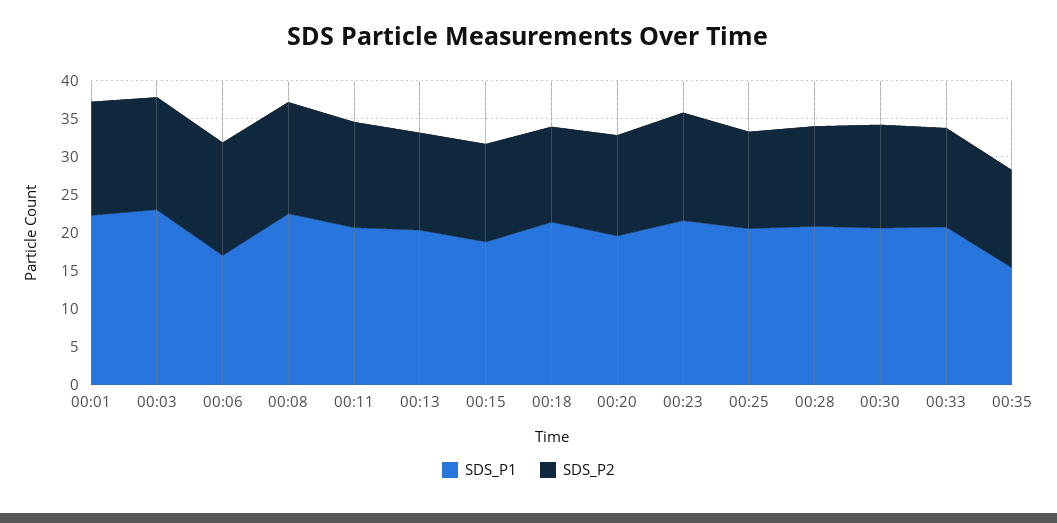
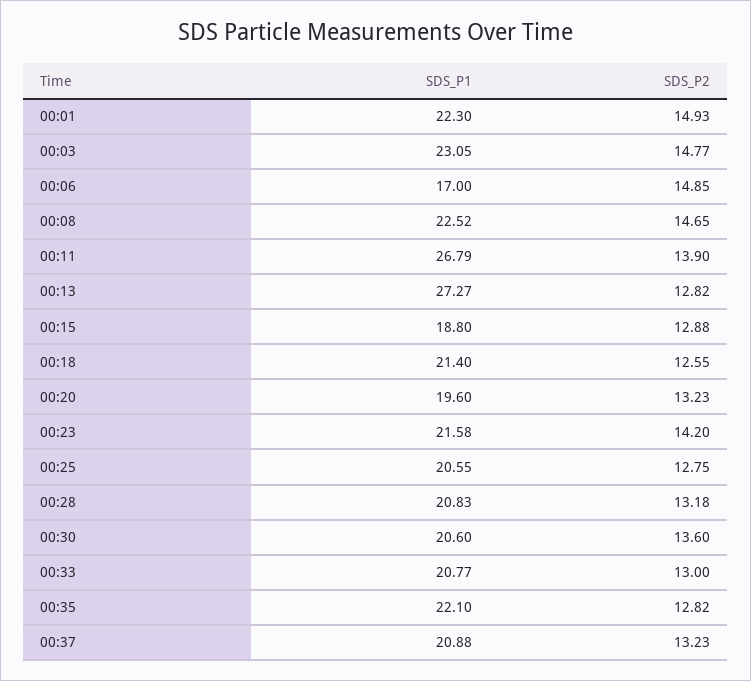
SDS_P1, 00:11: 20 -> 26.79
SDS_P1, 00:13: 20 -> 27.27
SDS_P1, 00:35: 15 -> 22.1
SDS_P1, 00:37: none -> 20.88
SDS_P2, 00:37: none -> 13.23

